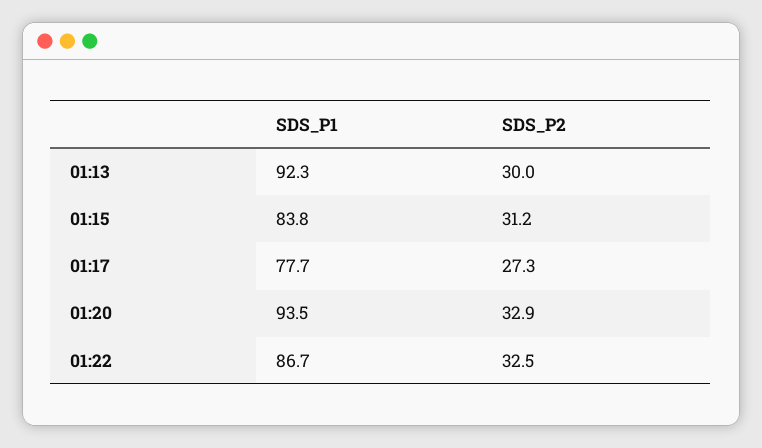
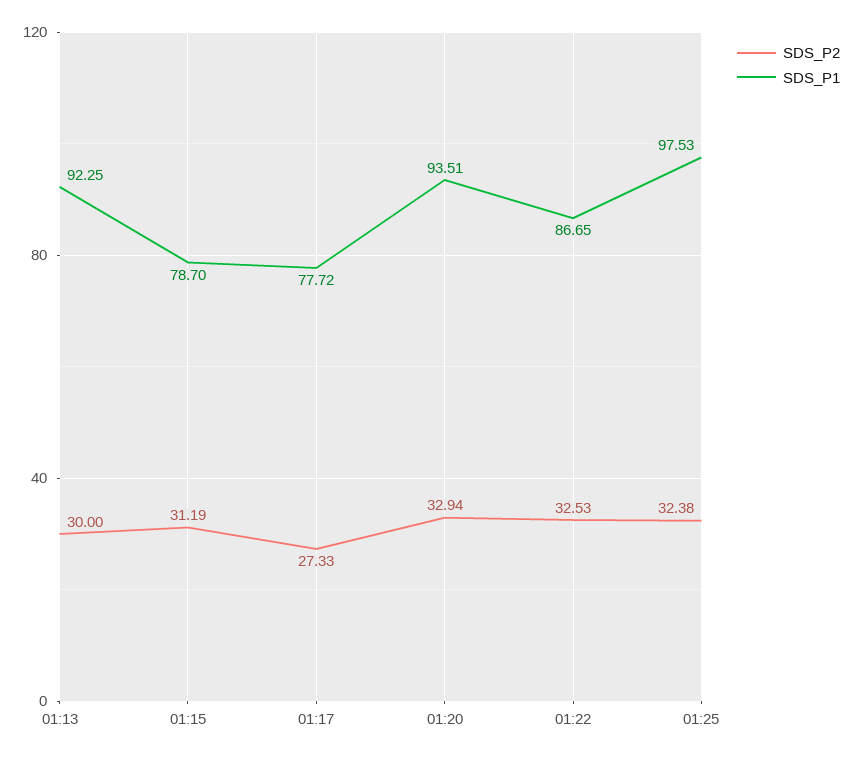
SDS_P1, 01:15: 83.8 -> 78.7
SDS_P2, 01:25: none -> 32.38
SDS_P1, 01:25: none -> 97.53

